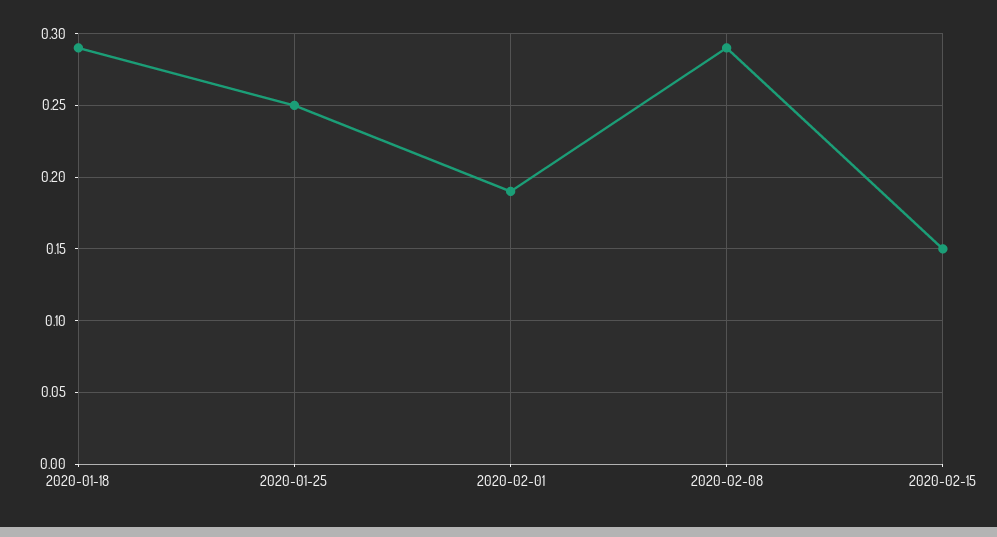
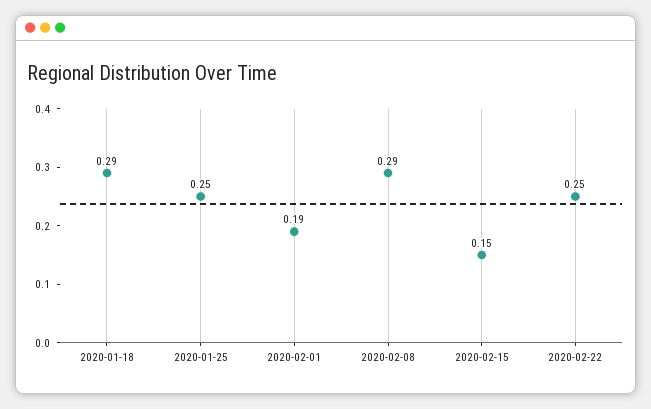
2020-02-22: none -> 0.25

